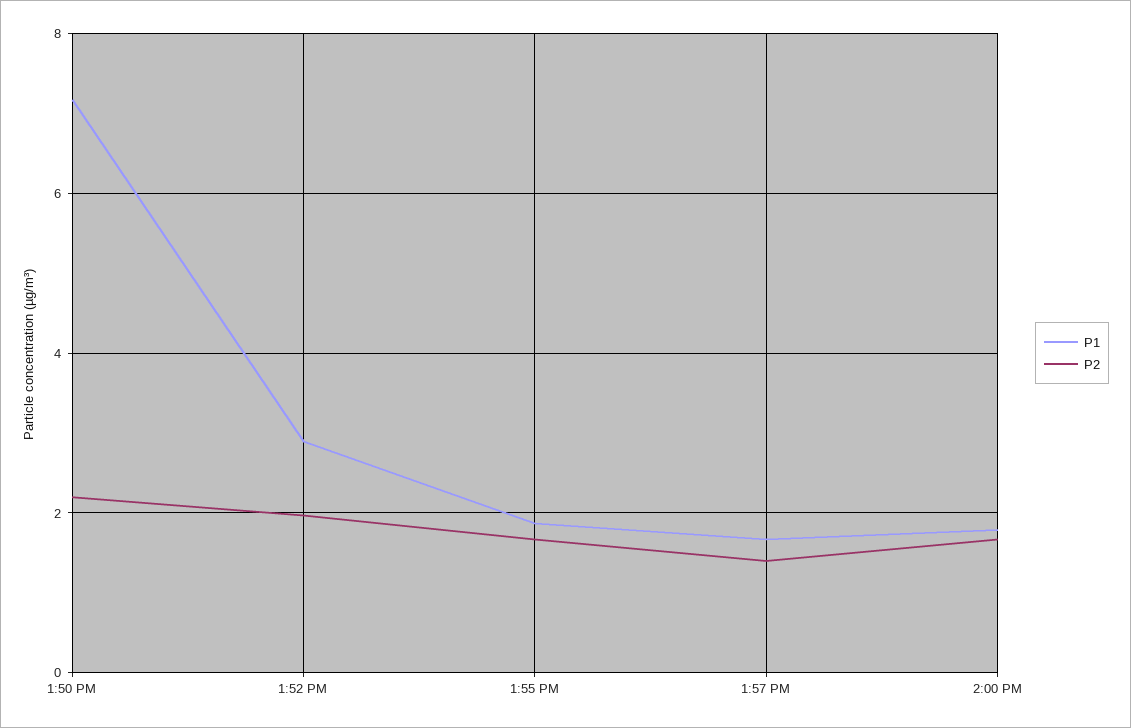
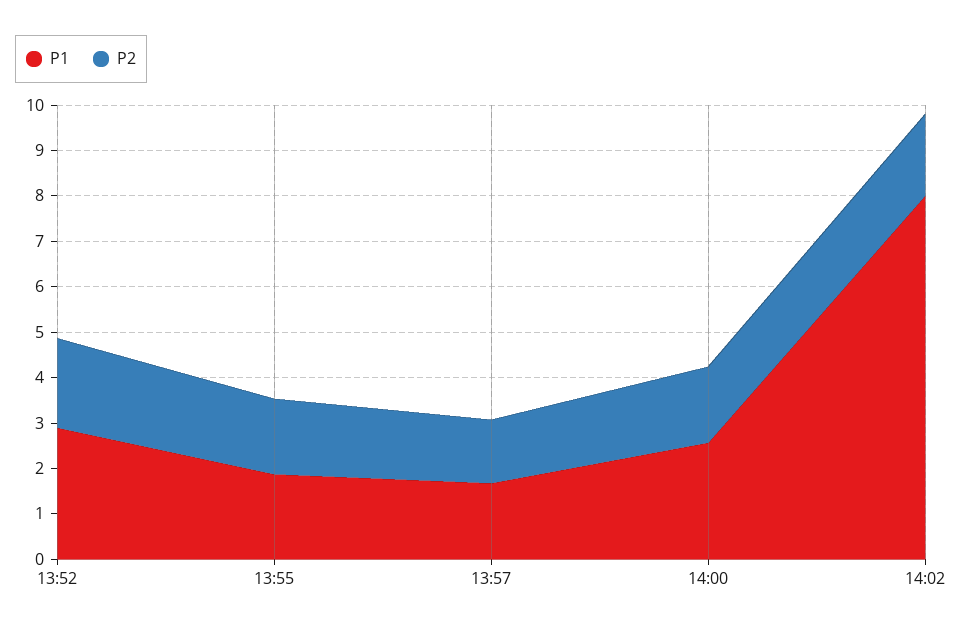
P1, 1:50 PM: 7.2 -> none
P2, 1:50 PM: 2.2 -> none
P1, 2:00 PM: 1.8 -> 2.6
P1, 14:02: none -> 8
P2, 14:02: none -> 1.8

